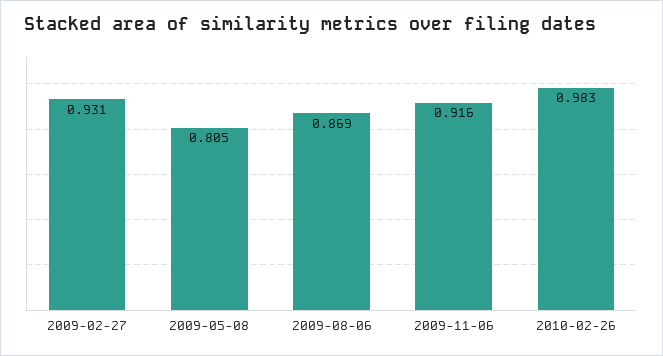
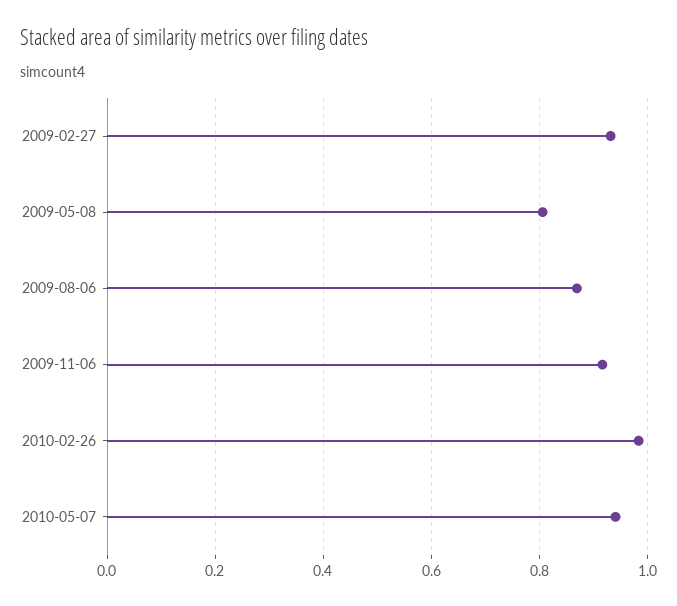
2010-05-07: none -> 0.94

